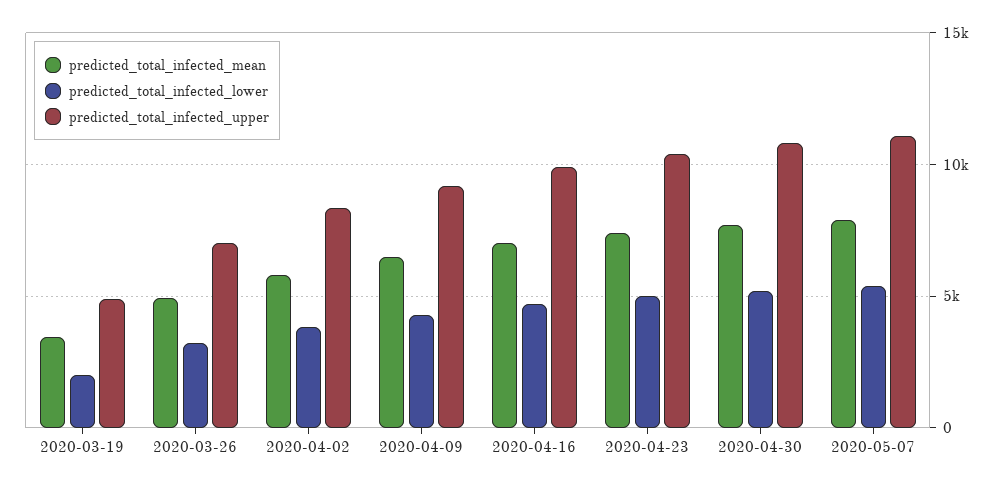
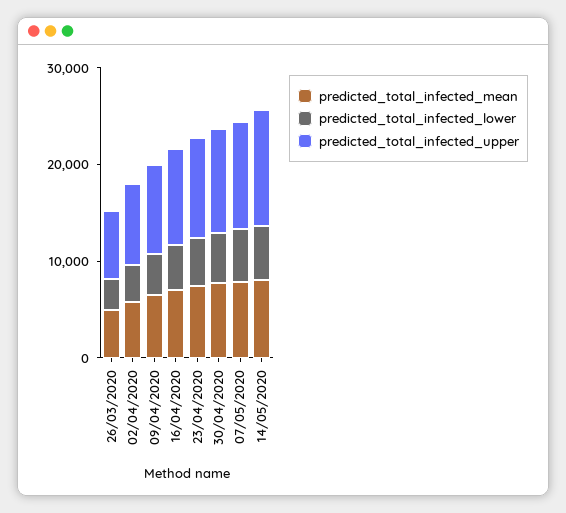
predicted_total_infected_mean, 2020-03-19: 3500 -> none
predicted_total_infected_lower, 2020-03-19: 2000 -> none
predicted_total_infected_upper, 2020-03-19: 5000 -> none
predicted_total_infected_mean, 14/05/2020: none -> 8000
predicted_total_infected_lower, 14/05/2020: none -> 6000
predicted_total_infected_upper, 14/05/2020: none -> 12000

